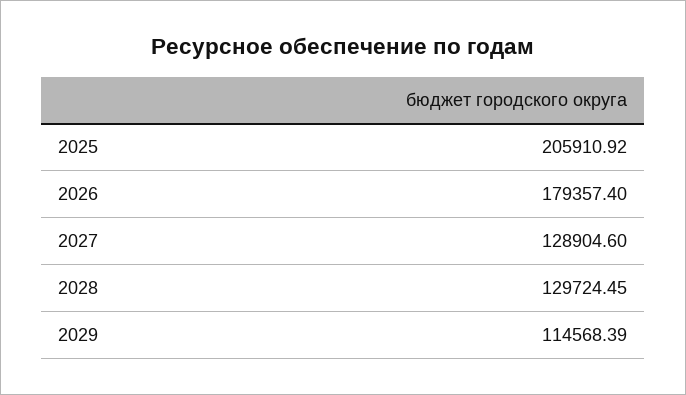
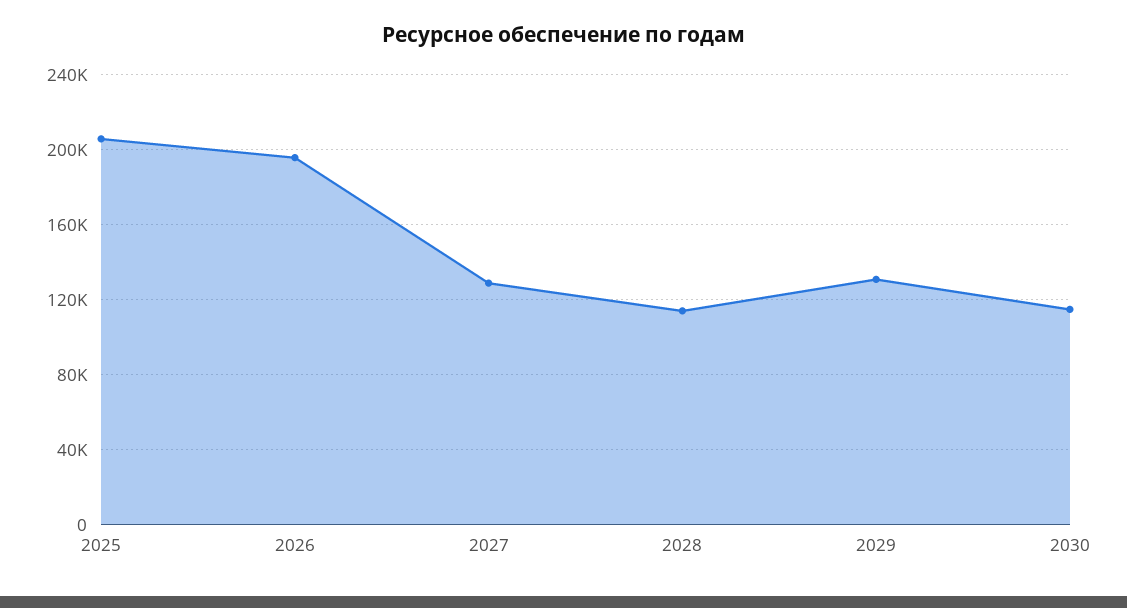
2026: 179357.4 -> 195000
2028: 129724.45 -> 115000
2029: 114568.39 -> 130000
2030: none -> 115000

